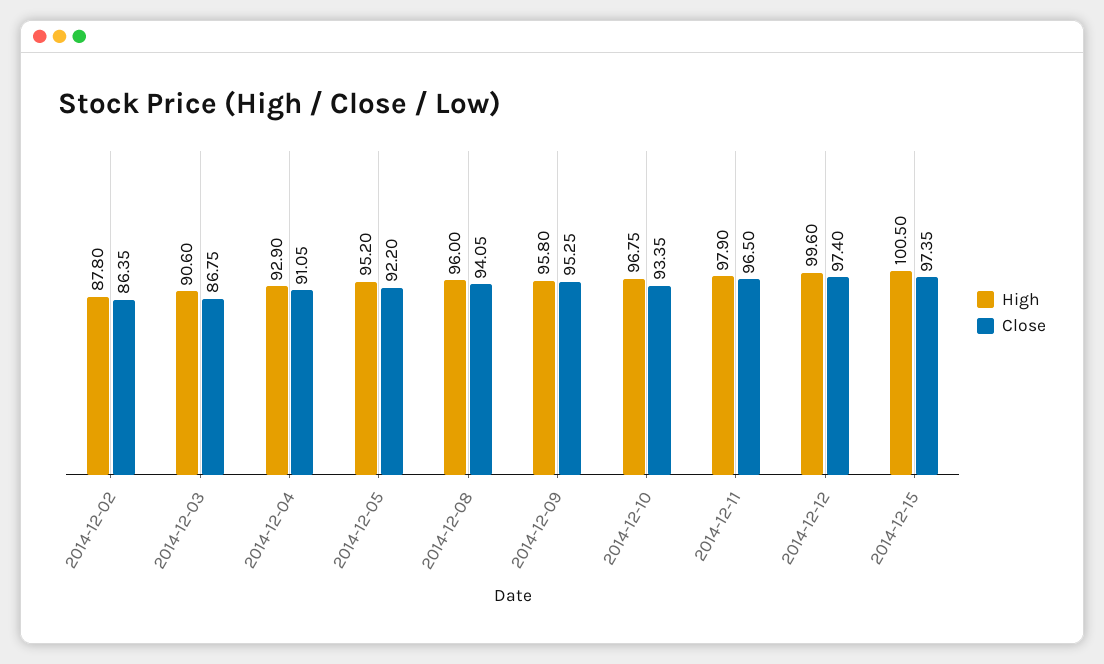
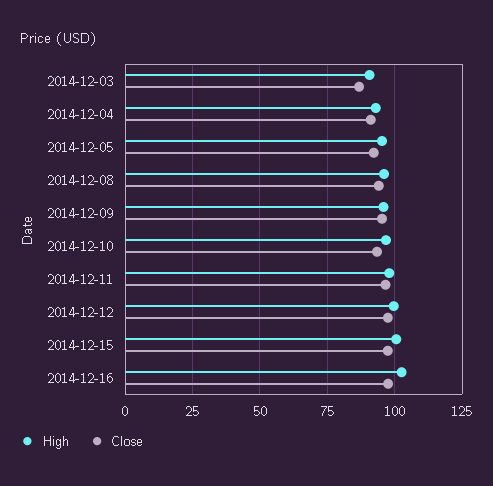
High, 2014-12-02: 87.8 -> none
Close, 2014-12-02: 86.35 -> none
High, 2014-12-16: none -> 102.5
Close, 2014-12-16: none -> 97.5

